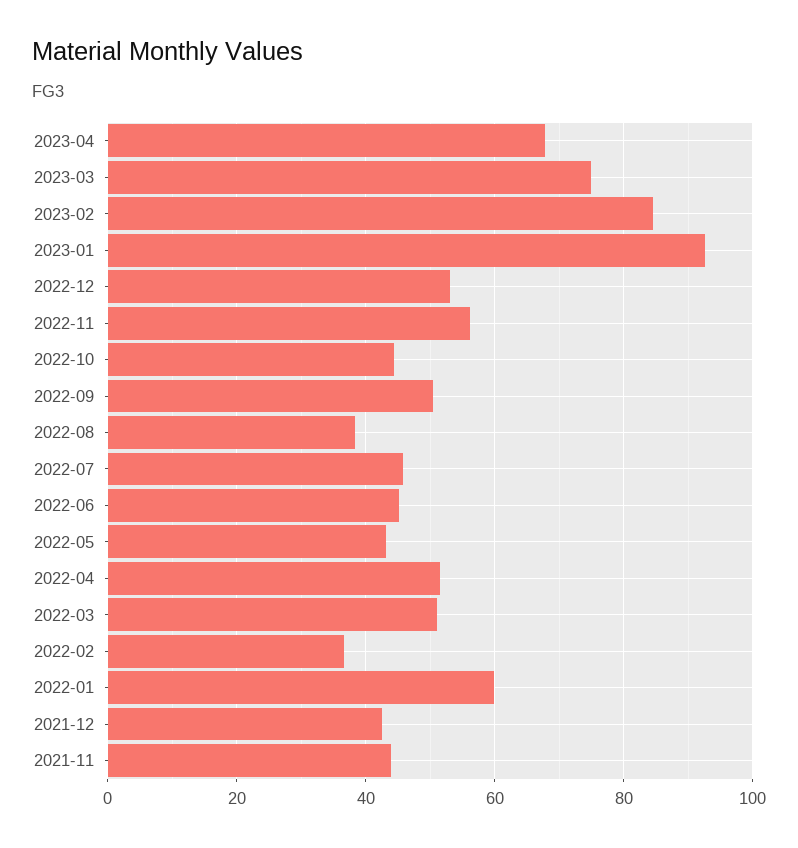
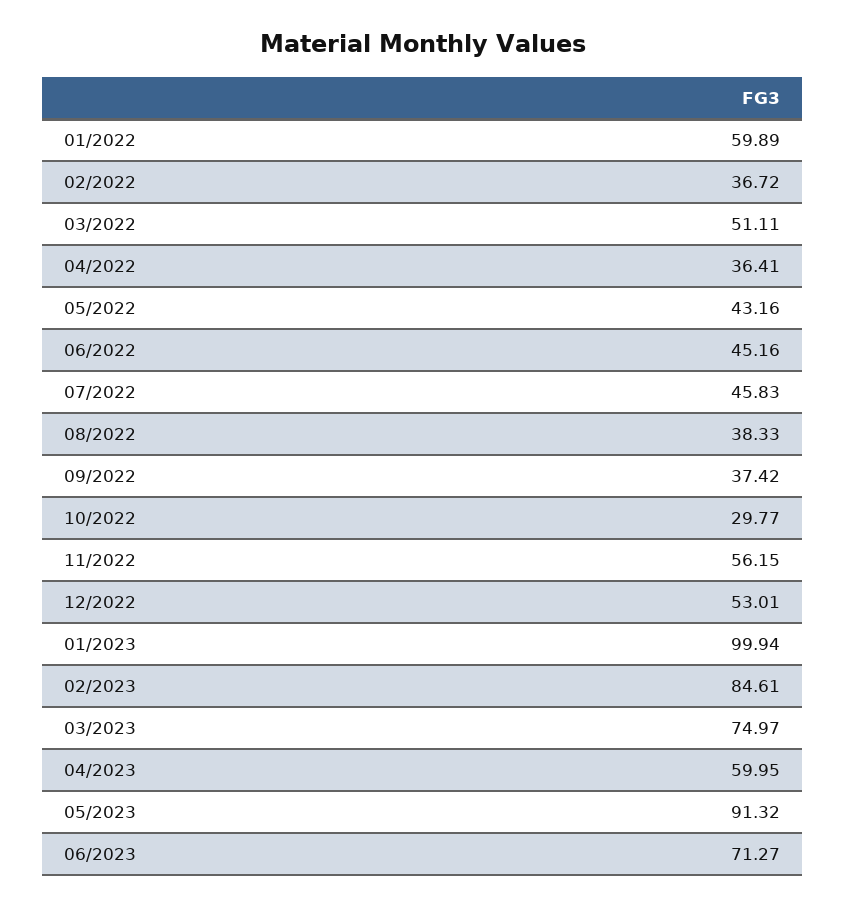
2023-04: 68 -> 59.95
2023-01: 92 -> 99.94
2022-10: 44 -> 29.77
2022-09: 50 -> 37.42
2022-04: 52 -> 36.41
2021-12: 42 -> none
2021-11: 44 -> none
05/2023: none -> 91.32
06/2023: none -> 71.27

